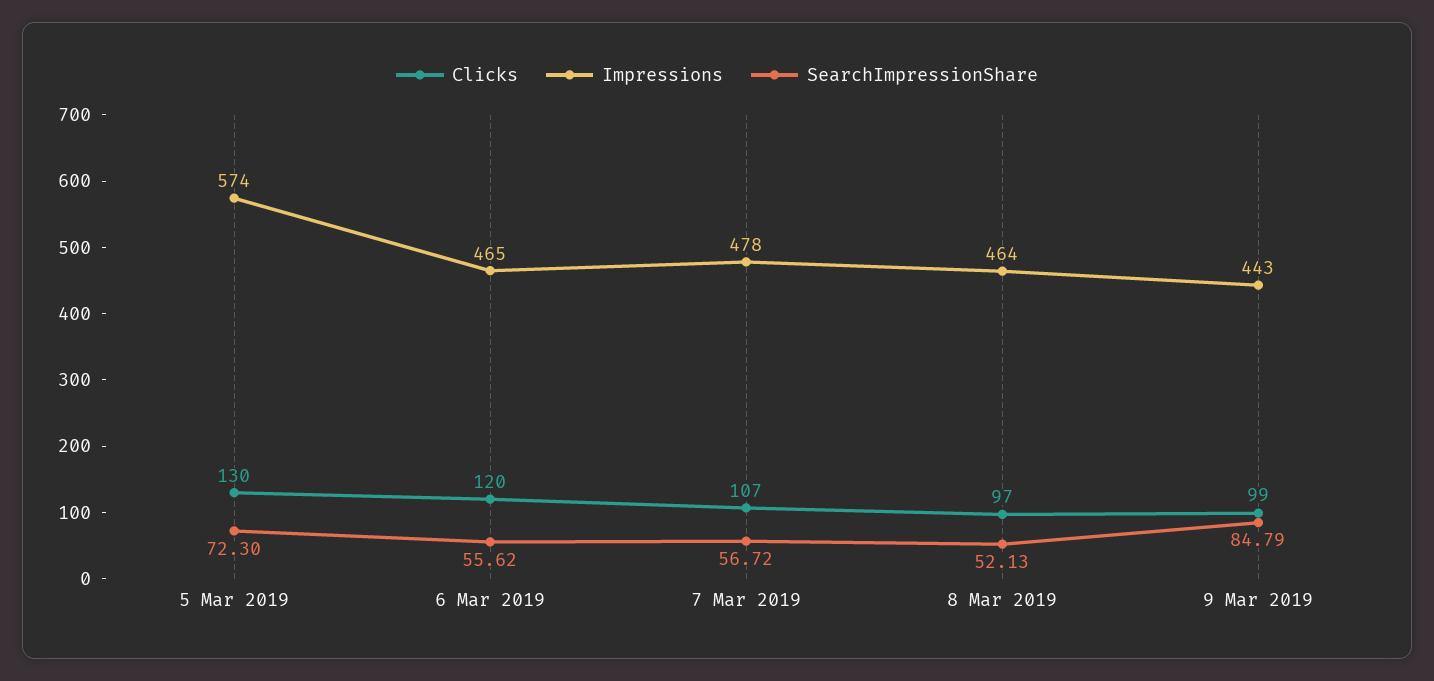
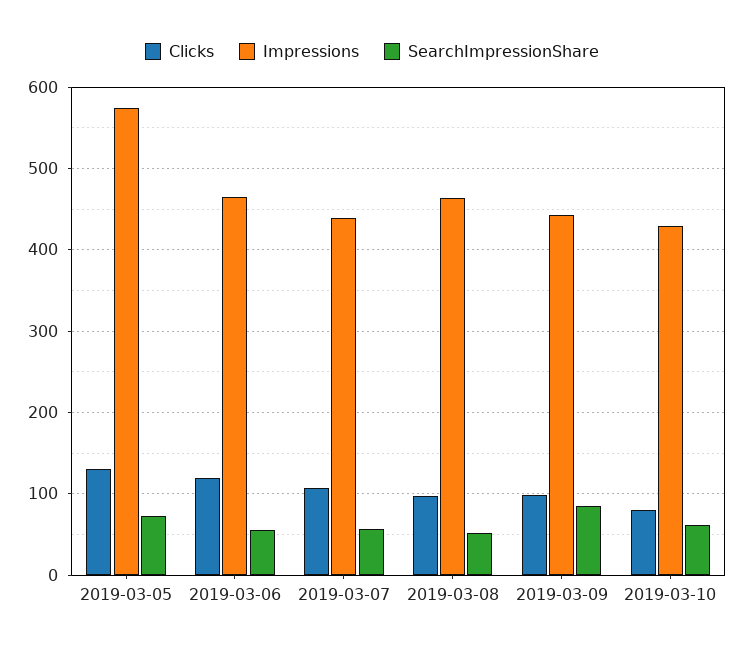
Impressions, 7 Mar 2019: 478 -> 440
Clicks, 2019-03-10: none -> 80
Impressions, 2019-03-10: none -> 430
SearchImpressionShare, 2019-03-10: none -> 60

